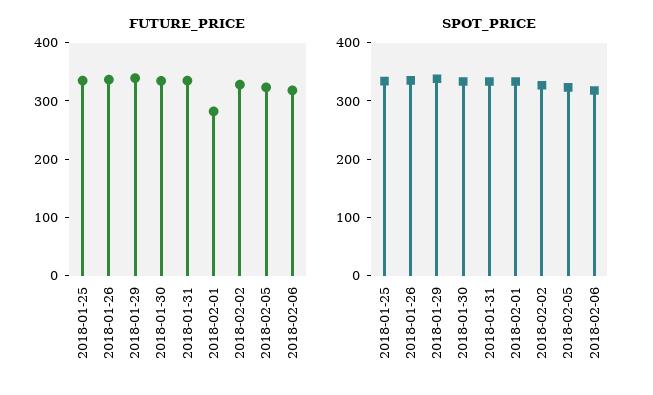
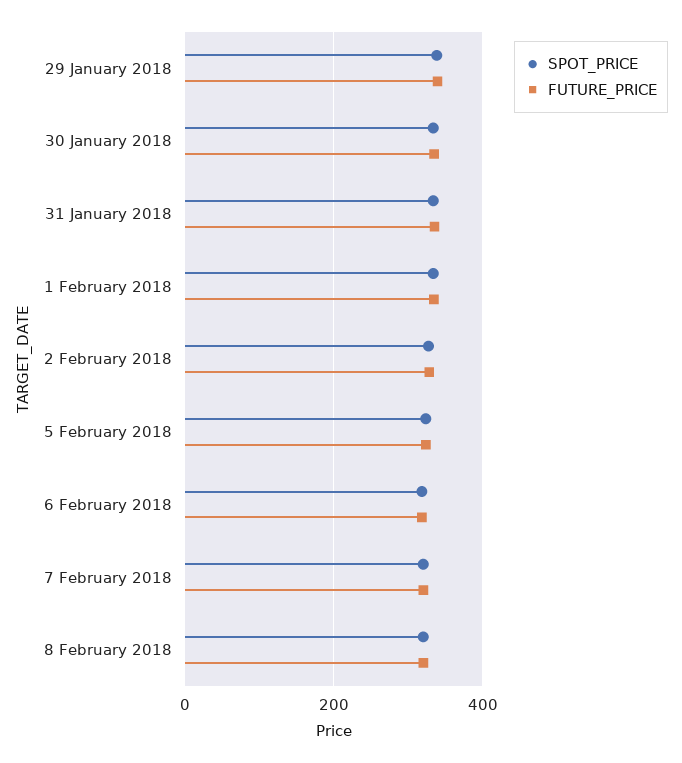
FUTURE_PRICE, 2018-01-25: 340 -> none
FUTURE_PRICE, 2018-01-26: 340 -> none
FUTURE_PRICE, 2018-02-01: 280 -> 340
SPOT_PRICE, 2018-01-25: 340 -> none
SPOT_PRICE, 2018-01-26: 340 -> none
SPOT_PRICE, 7 February 2018: none -> 320
FUTURE_PRICE, 7 February 2018: none -> 320
SPOT_PRICE, 8 February 2018: none -> 320
FUTURE_PRICE, 8 February 2018: none -> 320

